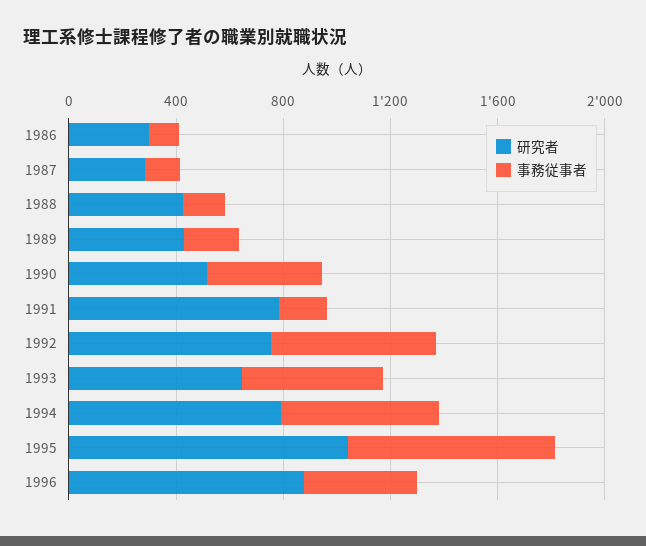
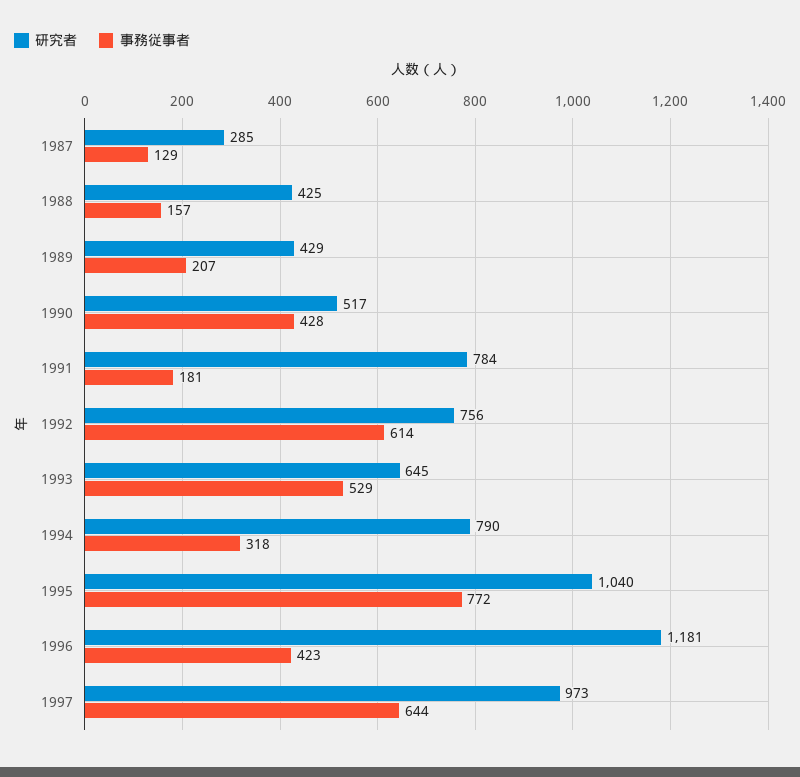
研究者, 1986: 300 -> none
事務従事者, 1986: 100 -> none
事務従事者, 1994: 600 -> 318
研究者, 1996: 900 -> 1181
研究者, 1997: none -> 973
事務従事者, 1997: none -> 644

